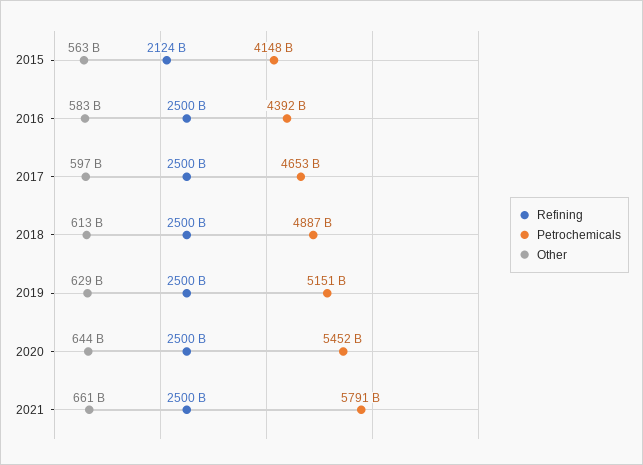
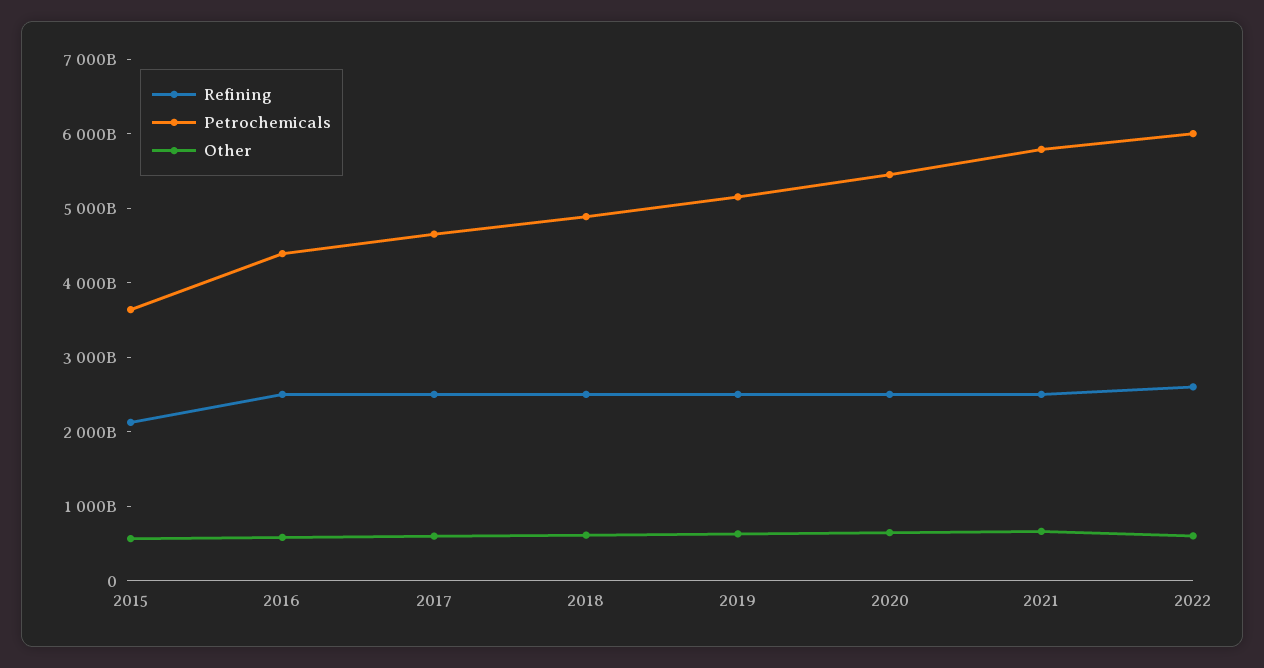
Petrochemicals, 2015: 4148000000000 -> 3600000000000
Refining, 2022: none -> 2600000000000
Petrochemicals, 2022: none -> 6000000000000
Other, 2022: none -> 600000000000

